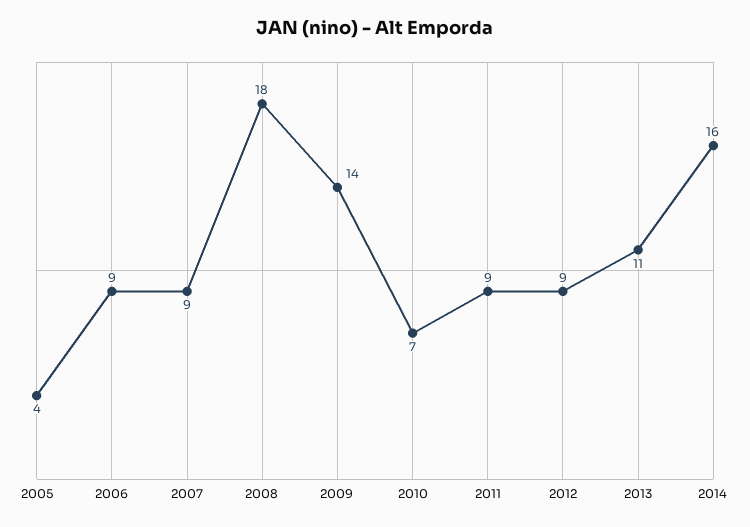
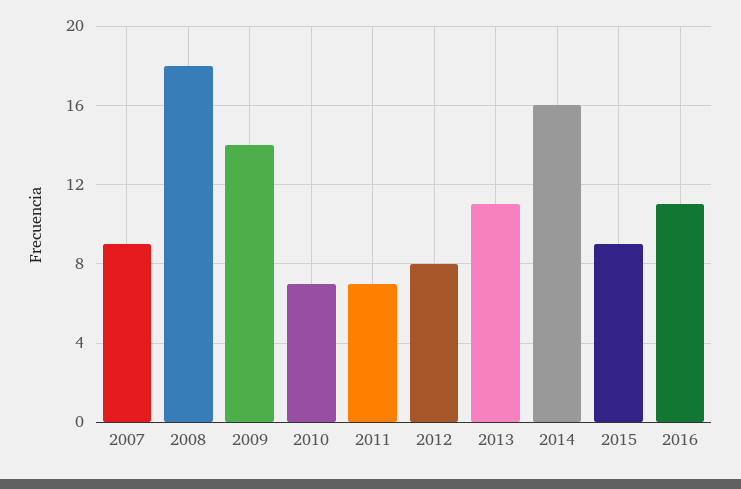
2005: 4 -> none
2006: 9 -> none
2011: 9 -> 7
2012: 9 -> 8
2015: none -> 9
2016: none -> 11

